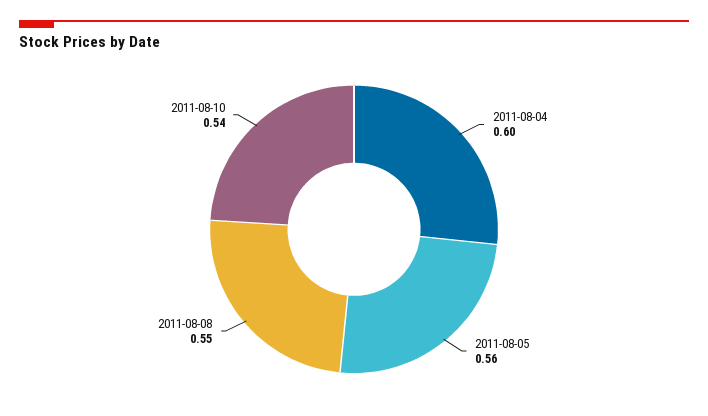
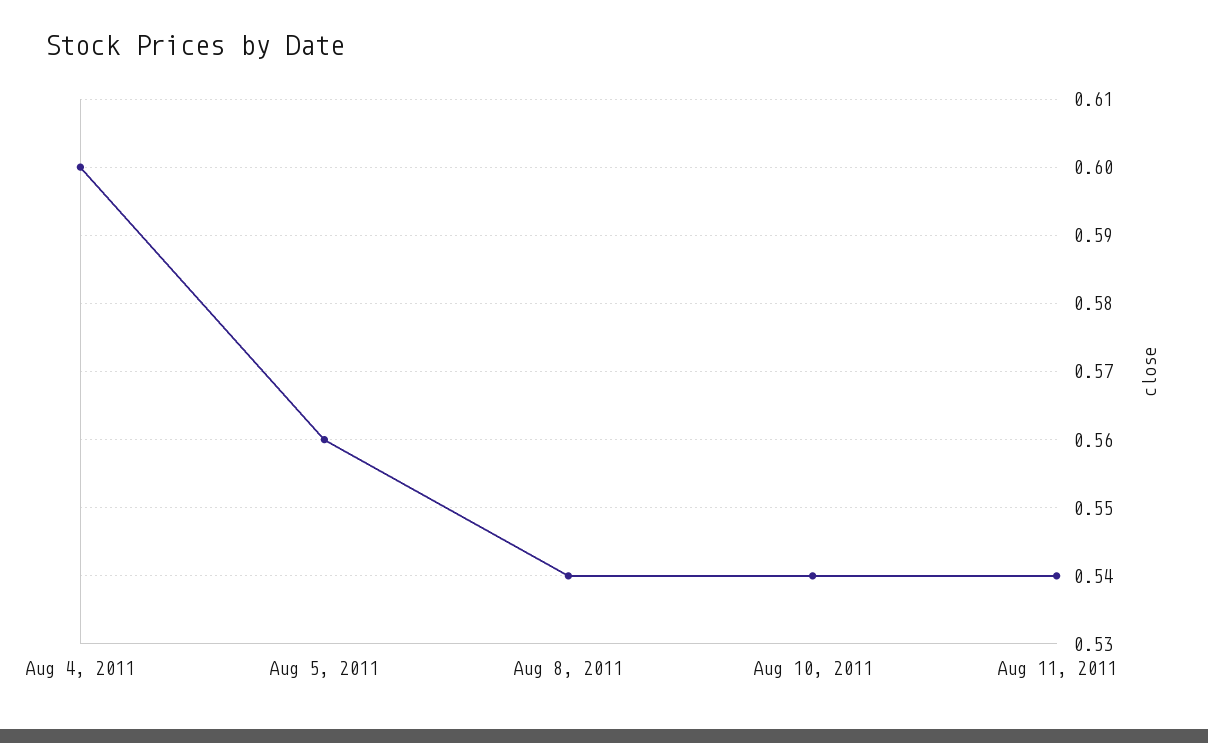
2011-08-08: 0.55 -> 0.54
Aug 11, 2011: none -> 0.54

